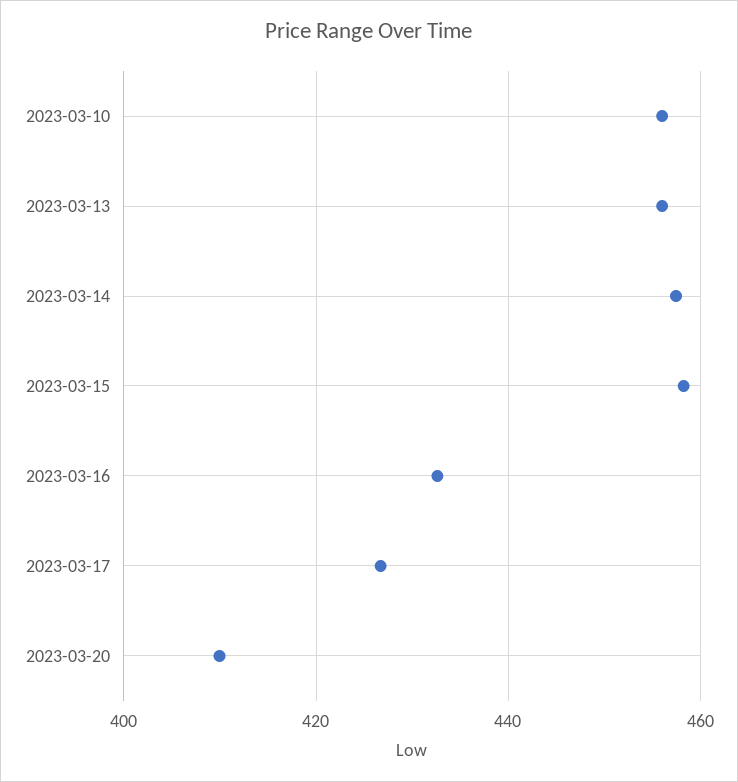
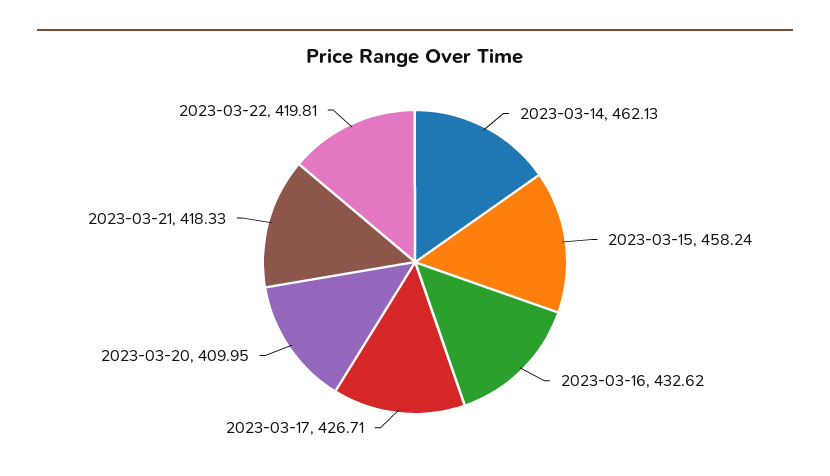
2023-03-10: 456 -> none
2023-03-13: 456 -> none
2023-03-14: 458 -> 462.13
2023-03-21: none -> 418.33
2023-03-22: none -> 419.81

